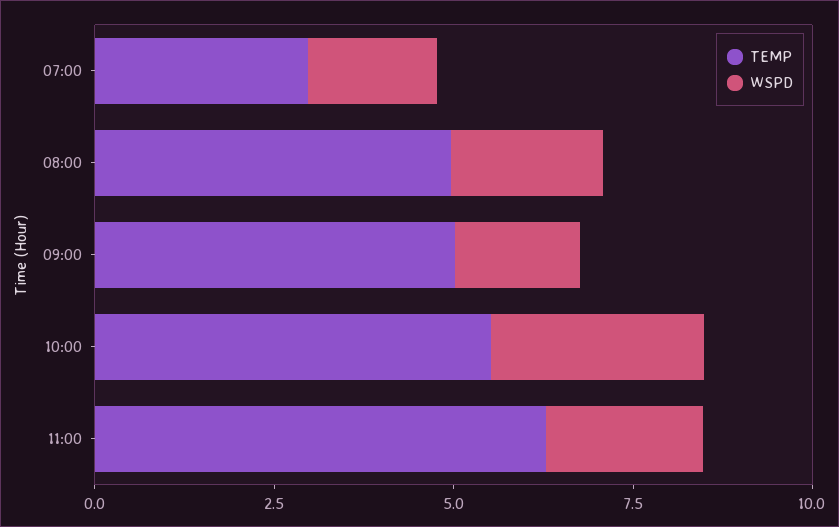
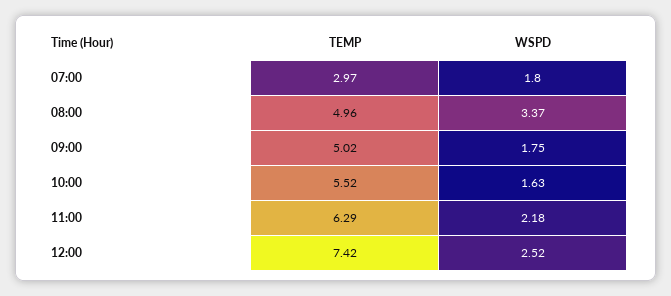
WSPD, 08:00: 2 -> 3.37
WSPD, 10:00: 3 -> 1.63
TEMP, 12:00: none -> 7.42
WSPD, 12:00: none -> 2.52

